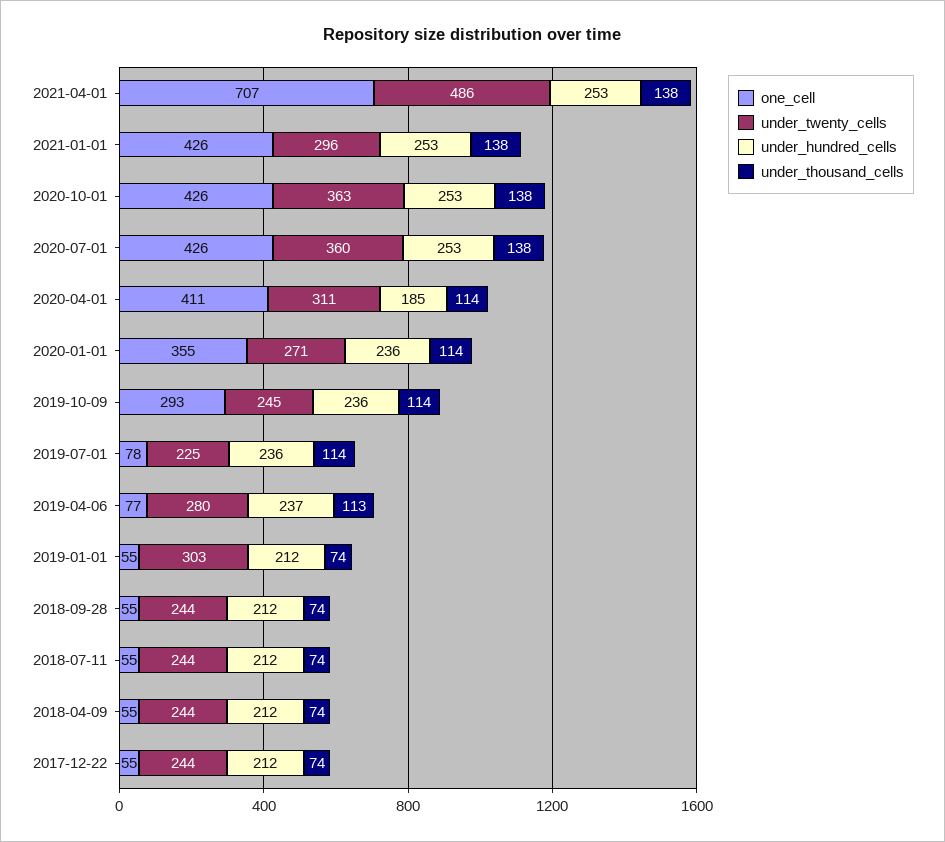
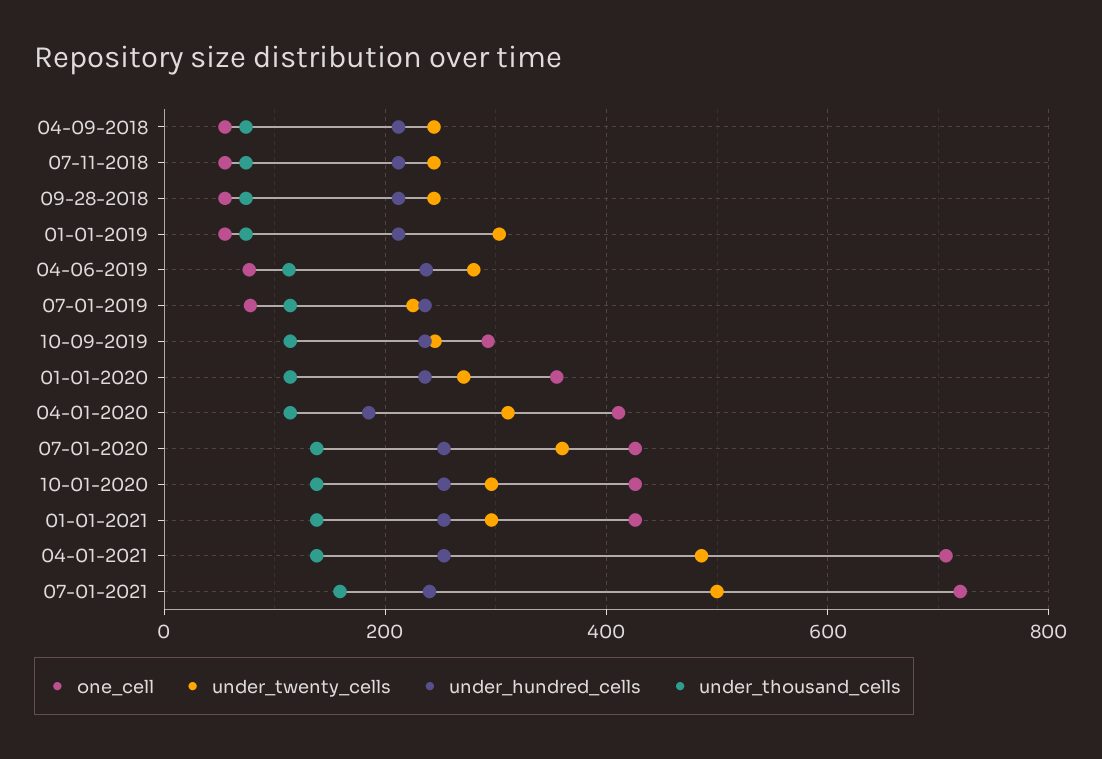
under_twenty_cells, 2020-10-01: 363 -> 300
one_cell, 2017-12-22: 55 -> none
under_twenty_cells, 2017-12-22: 244 -> none
under_hundred_cells, 2017-12-22: 212 -> none
under_thousand_cells, 2017-12-22: 74 -> none
one_cell, 07-01-2021: none -> 720
under_twenty_cells, 07-01-2021: none -> 500
under_hundred_cells, 07-01-2021: none -> 240
under_thousand_cells, 07-01-2021: none -> 160

